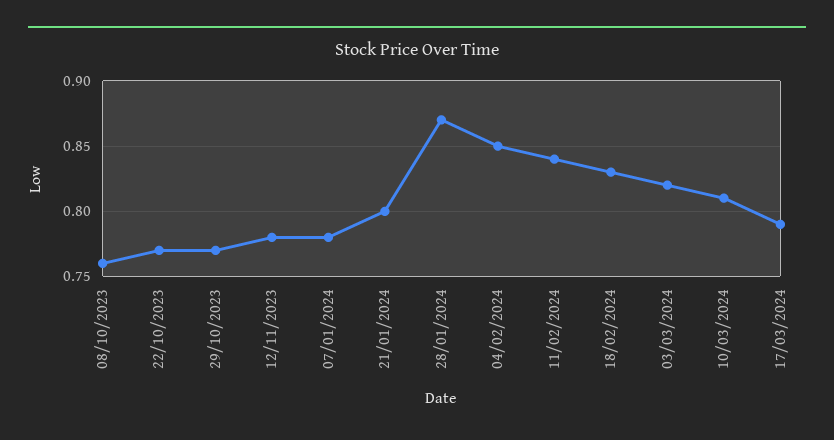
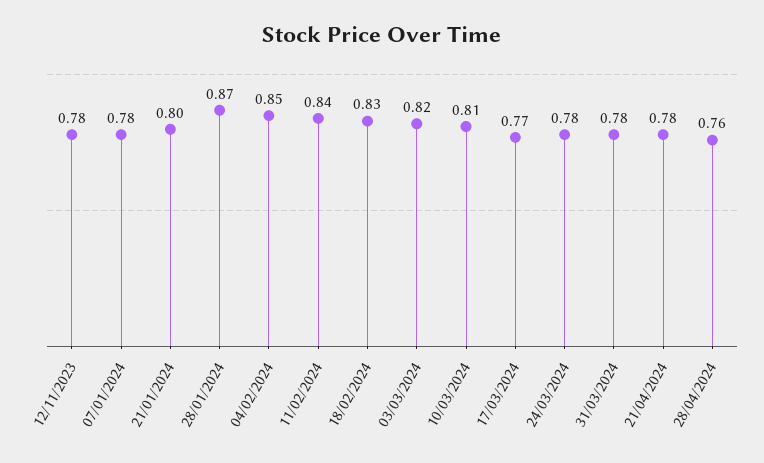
08/10/2023: 0.76 -> none
22/10/2023: 0.77 -> none
29/10/2023: 0.77 -> none
17/03/2024: 0.79 -> 0.77
24/03/2024: none -> 0.78
31/03/2024: none -> 0.78
21/04/2024: none -> 0.78
28/04/2024: none -> 0.76

